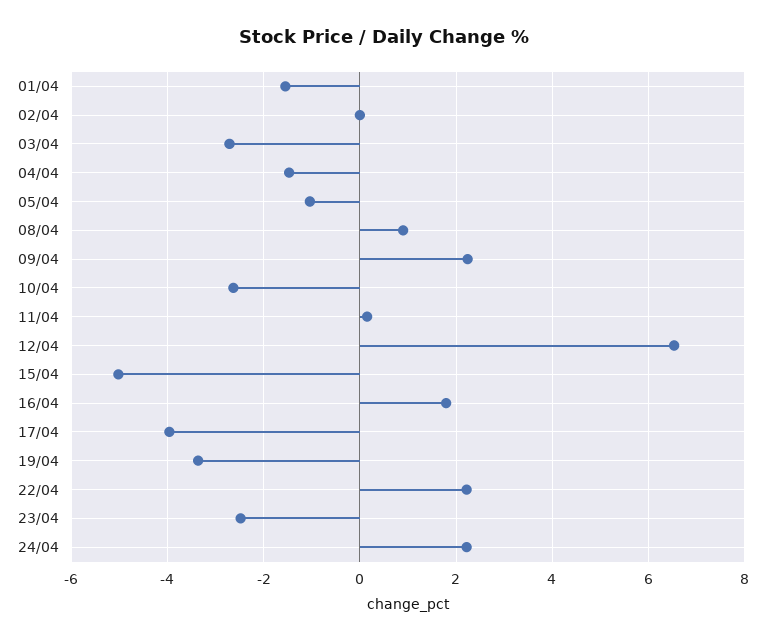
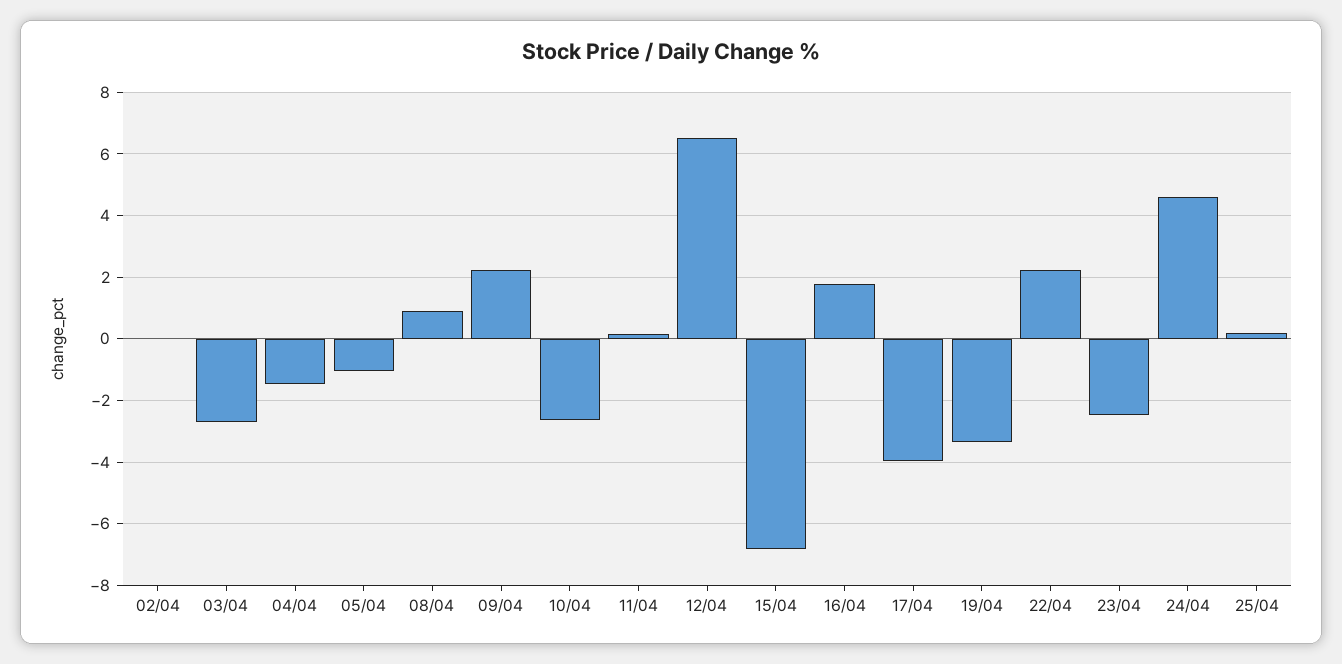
01/04: -1.6 -> none
15/04: -5 -> -6.8
24/04: 2.2 -> 4.6
25/04: none -> 0.2

